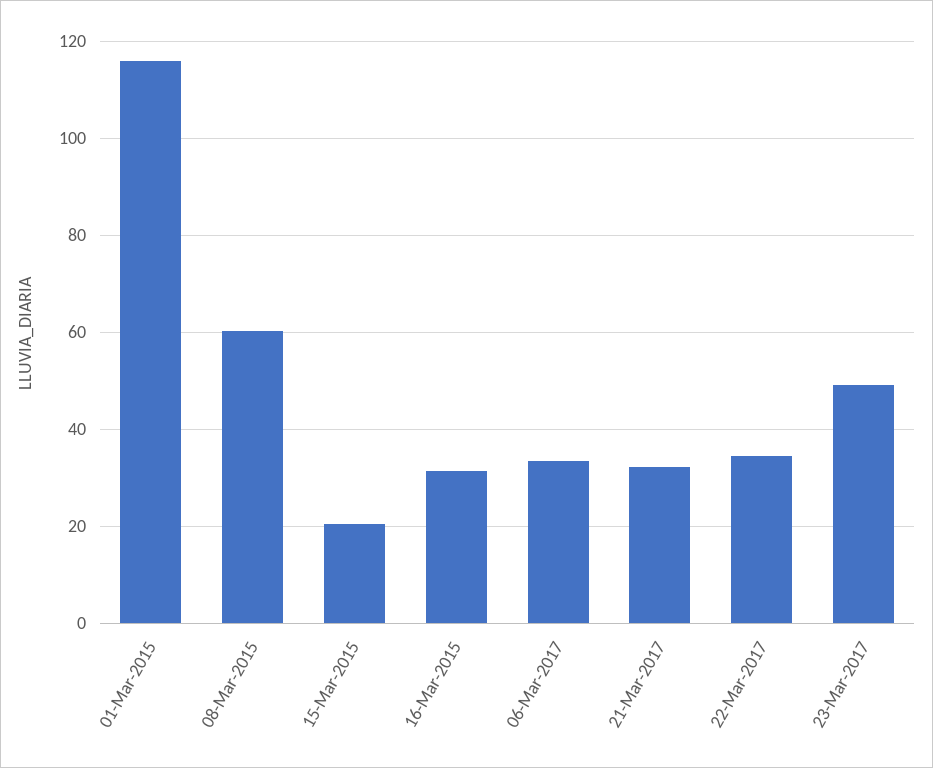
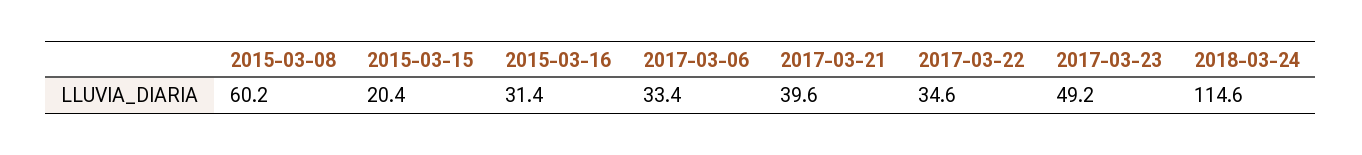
01-Mar-2015: 116 -> none
21-Mar-2017: 32 -> 39.6
2018-03-24: none -> 114.6

